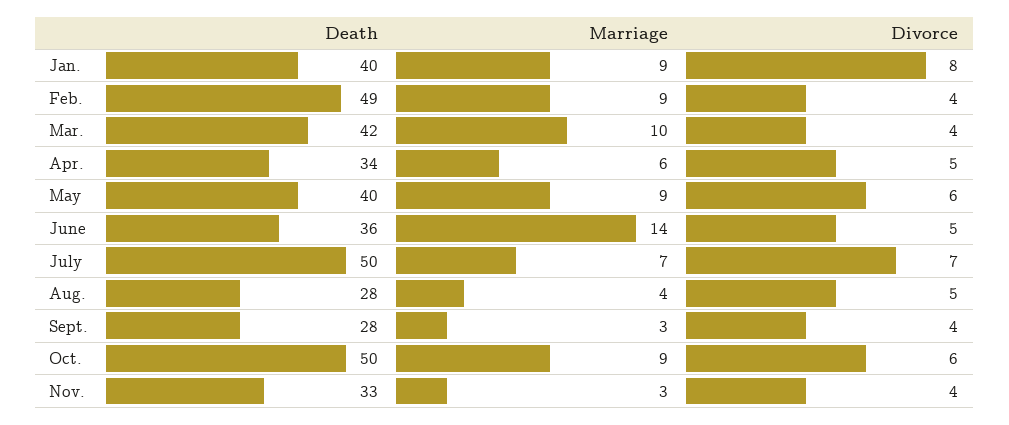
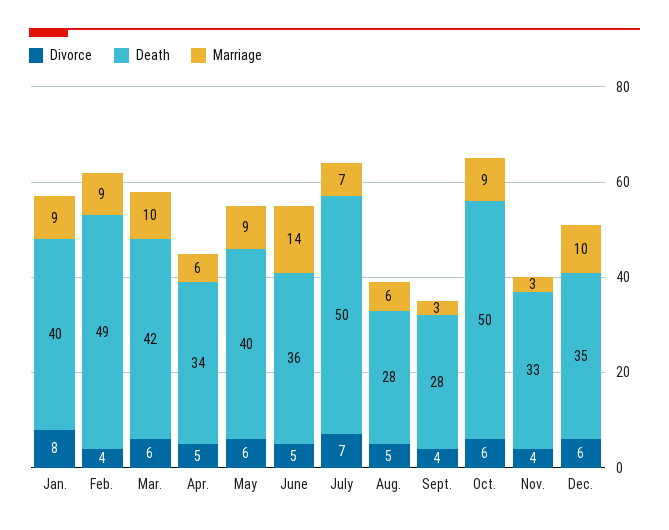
Divorce, Mar.: 4 -> 6
Marriage, Aug.: 4 -> 6
Divorce, Dec.: none -> 6
Death, Dec.: none -> 35
Marriage, Dec.: none -> 10

